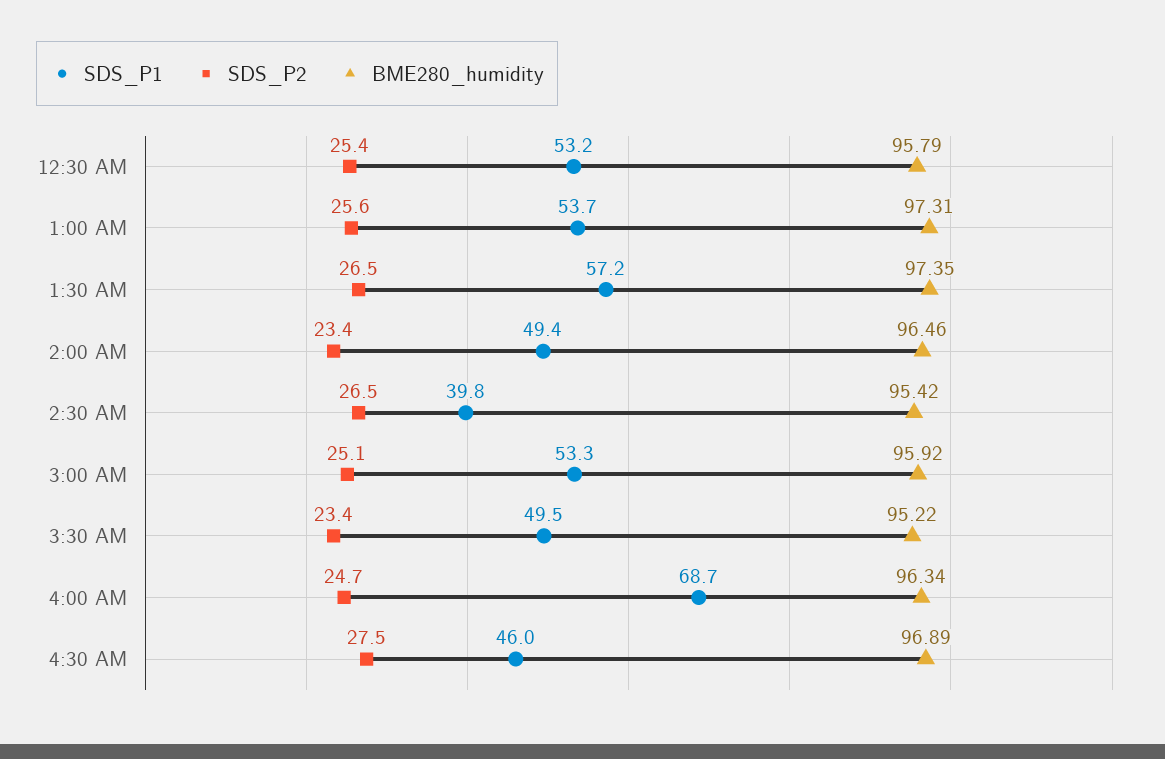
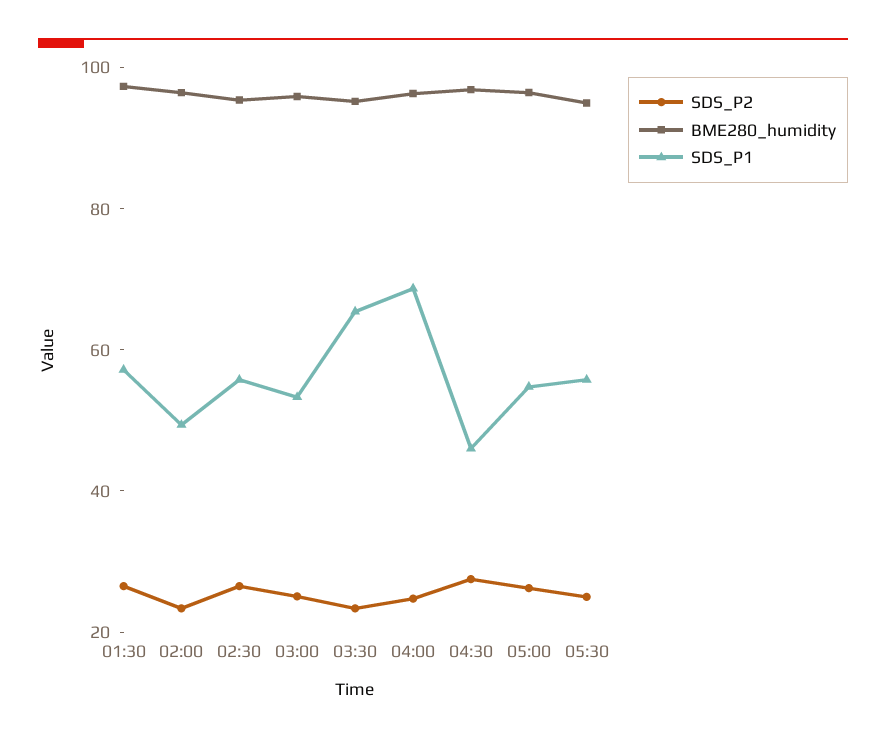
SDS_P1, 12:30 AM: 53.2 -> none
SDS_P2, 12:30 AM: 25.4 -> none
BME280_humidity, 12:30 AM: 95.79 -> none
SDS_P1, 1:00 AM: 53.7 -> none
SDS_P2, 1:00 AM: 25.6 -> none
BME280_humidity, 1:00 AM: 97.31 -> none
SDS_P1, 2:30 AM: 39.8 -> 55
SDS_P1, 3:30 AM: 49.5 -> 65
SDS_P2, 05:00: none -> 25
BME280_humidity, 05:00: none -> 95
SDS_P1, 05:00: none -> 55
SDS_P2, 05:30: none -> 25
BME280_humidity, 05:30: none -> 95
SDS_P1, 05:30: none -> 55

